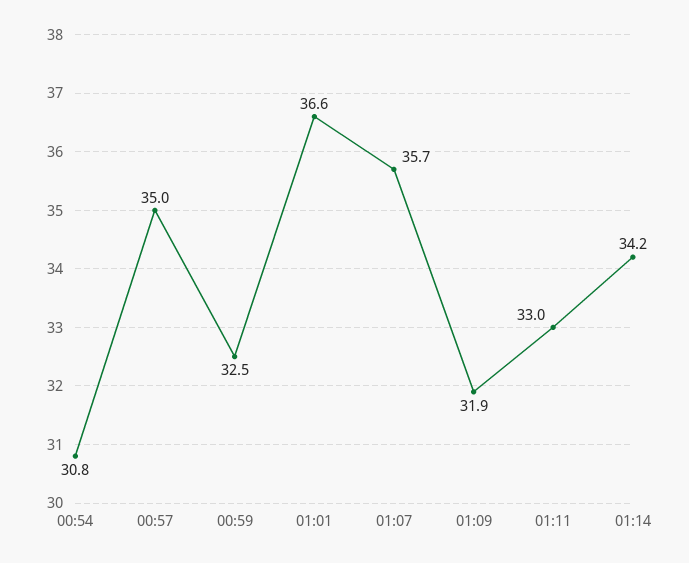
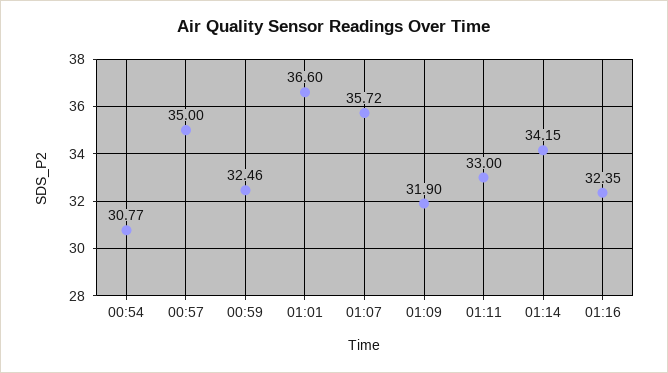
01:16: none -> 32.35

